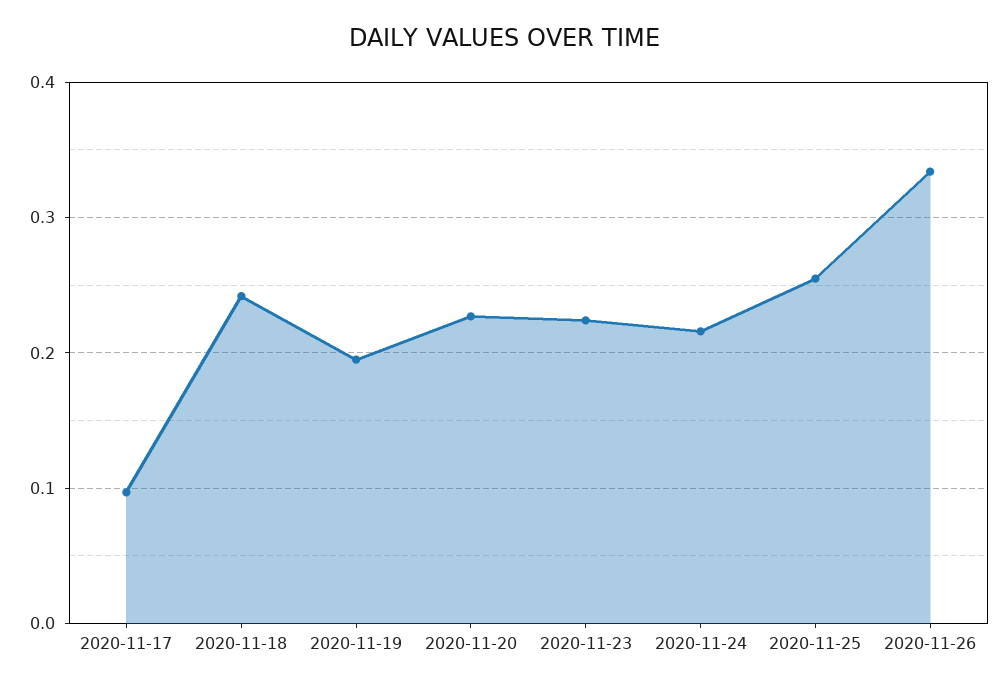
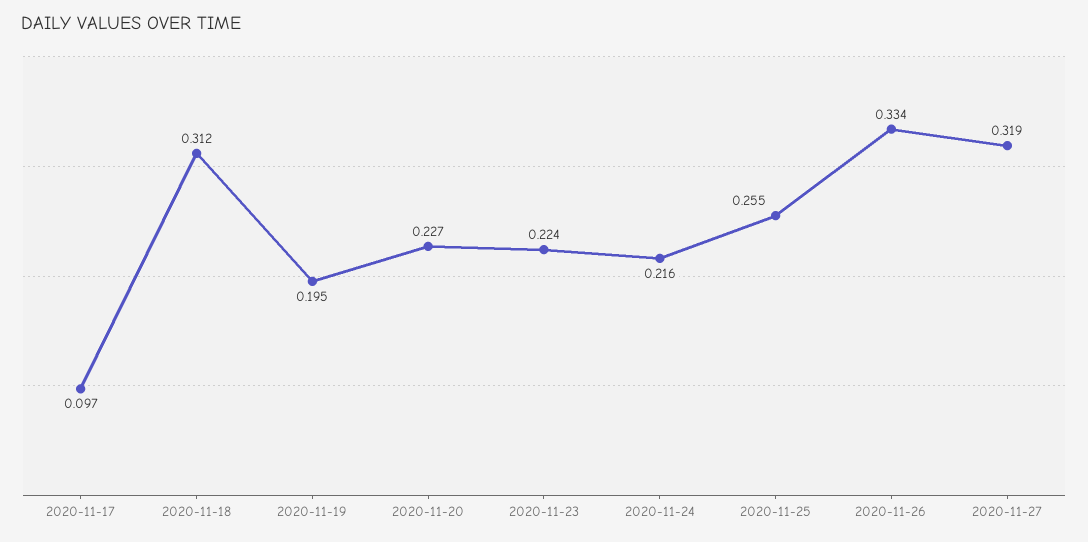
2020-11-18: 0.24 -> 0.312
2020-11-27: none -> 0.319

